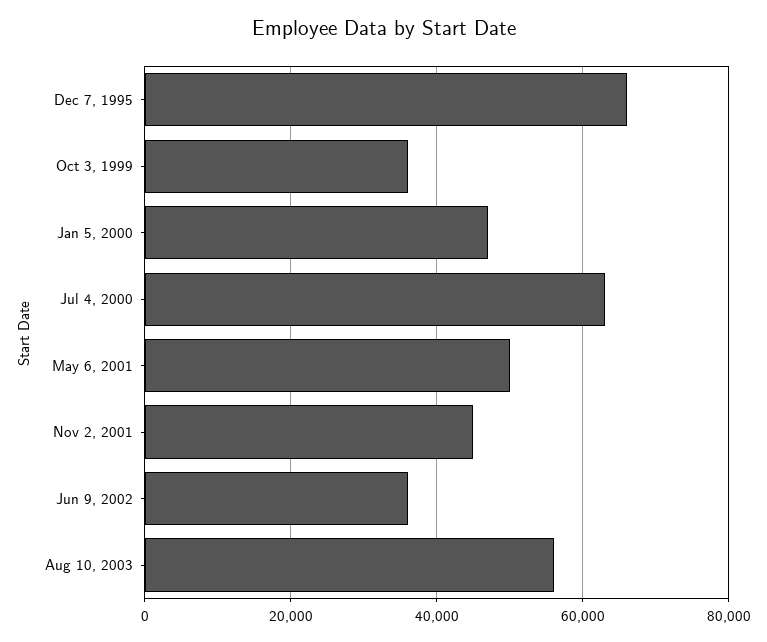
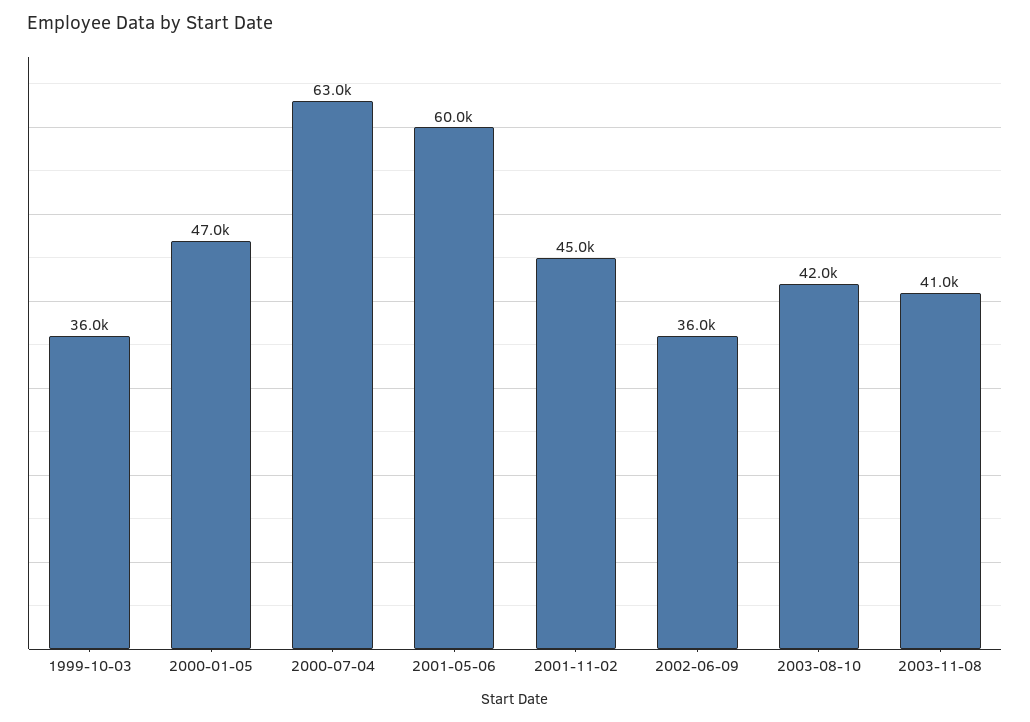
Dec 7, 1995: 66000 -> none
May 6, 2001: 50000 -> 60000
Aug 10, 2003: 56000 -> 42000
2003-11-08: none -> 41000

